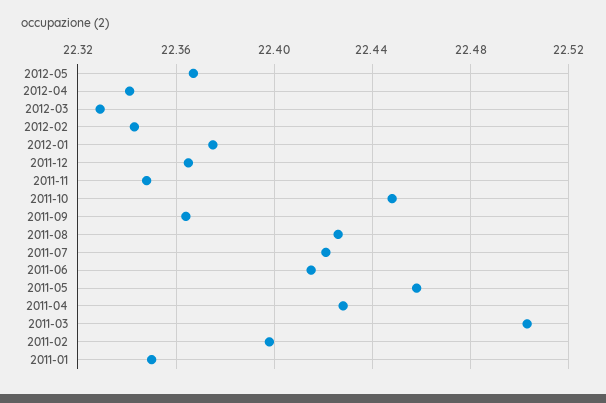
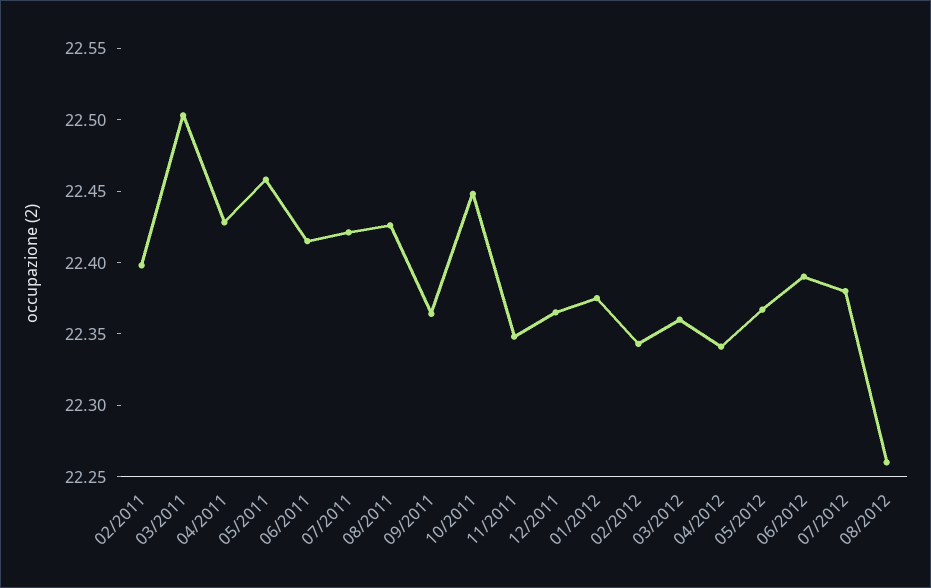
2012-03: 22.33 -> 22.36
2011-01: 22.35 -> none
06/2012: none -> 22.39
07/2012: none -> 22.38
08/2012: none -> 22.26

